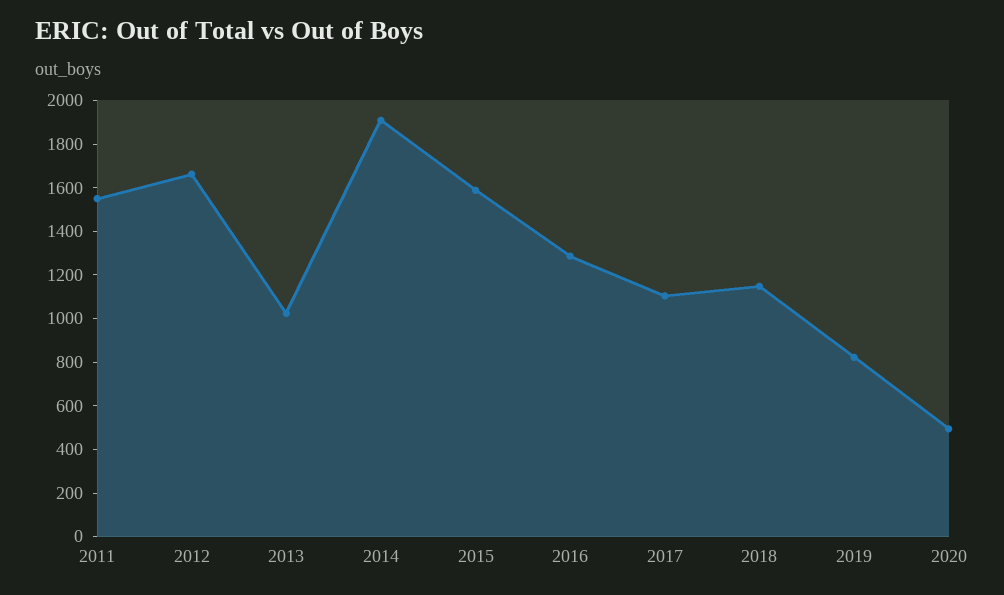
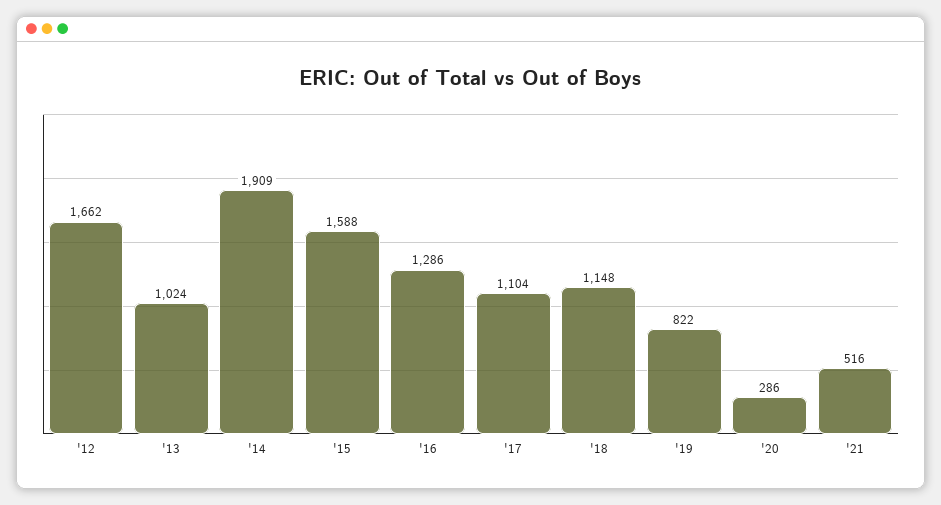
2011: 1550 -> none
2020: 500 -> 286
'21: none -> 516

